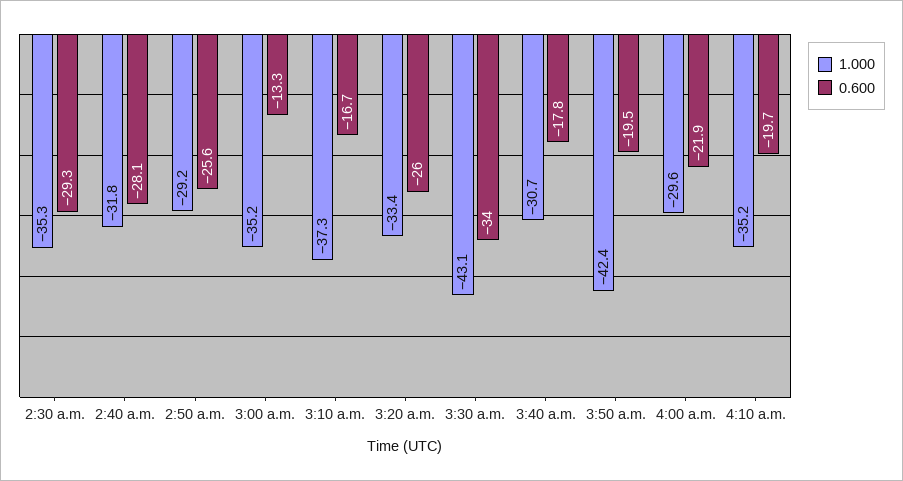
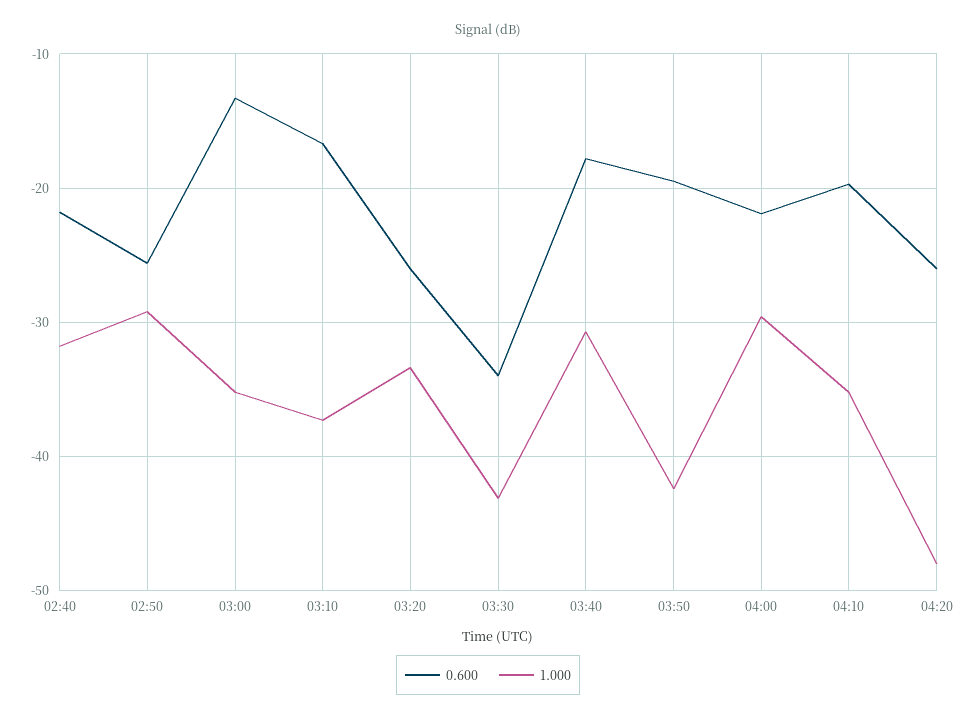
1.000, 2:30 a.m.: -35.3 -> none
0.600, 2:30 a.m.: -29.3 -> none
0.600, 2:40 a.m.: -28.1 -> -22
0.600, 04:20: none -> -26
1.000, 04:20: none -> -48

